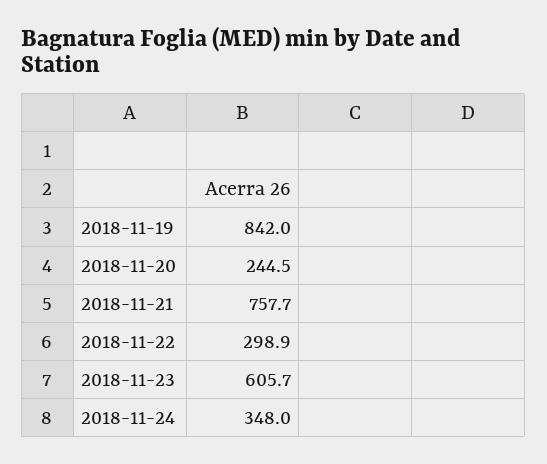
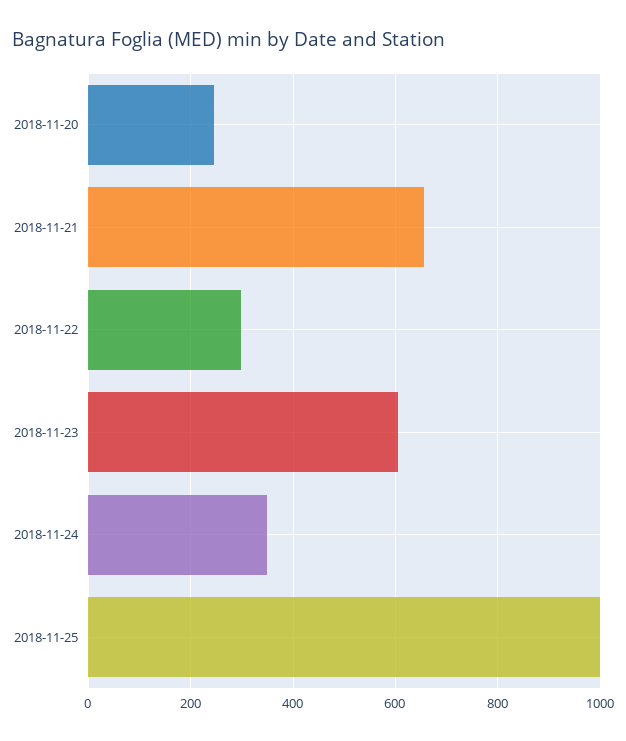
2018-11-19: 842 -> none
2018-11-21: 757.7 -> 660
2018-11-25: none -> 1000

